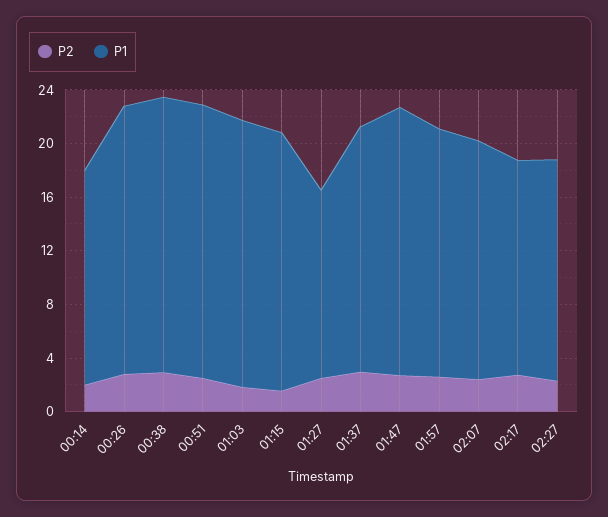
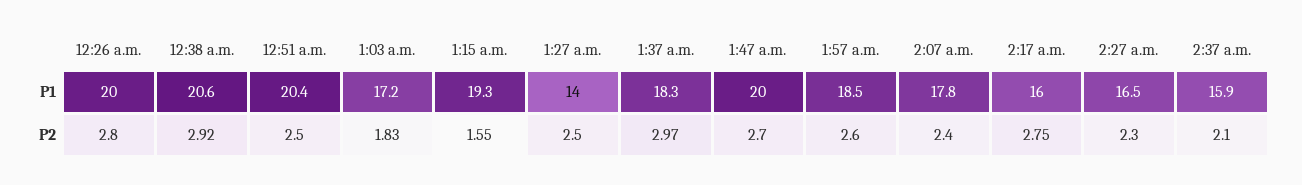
P2, 00:14: 2 -> none
P1, 00:14: 16 -> none
P1, 01:03: 20 -> 17.2
P1, 2:37 a.m.: none -> 15.9
P2, 2:37 a.m.: none -> 2.1

